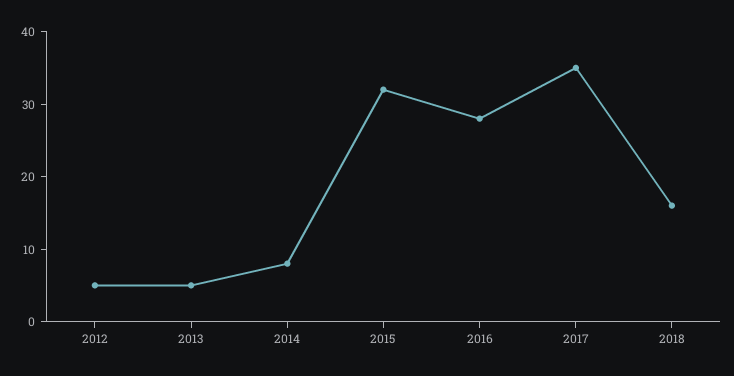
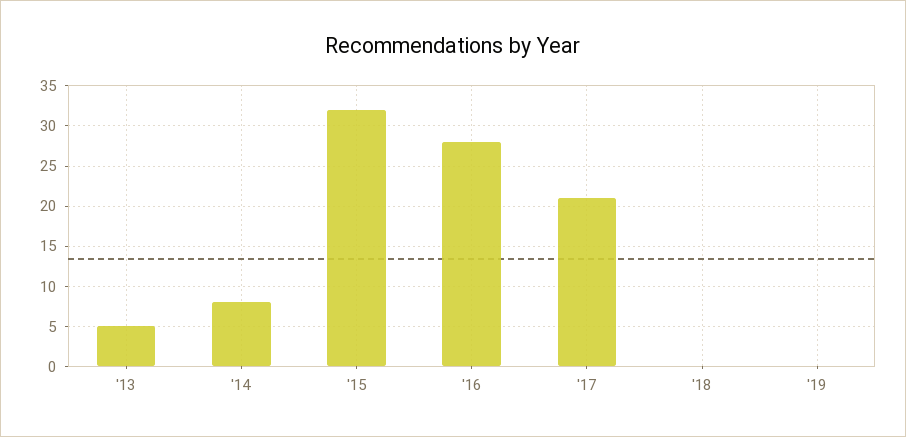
2012: 5 -> none
2017: 35 -> 21
2018: 15 -> 0
'19: none -> 0

